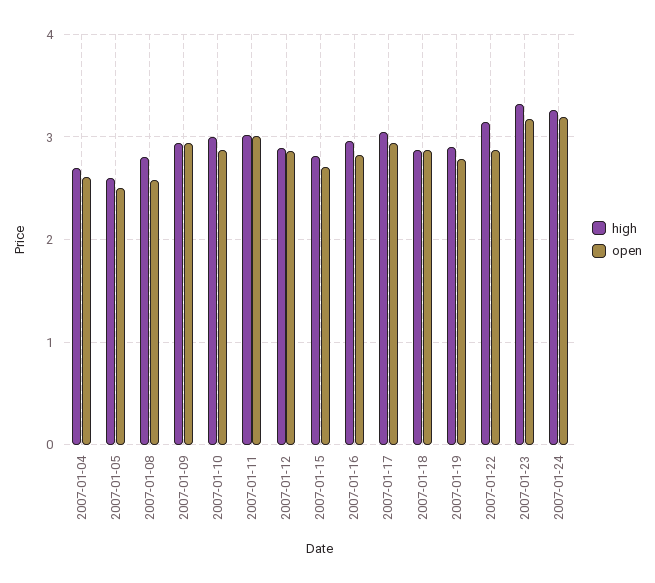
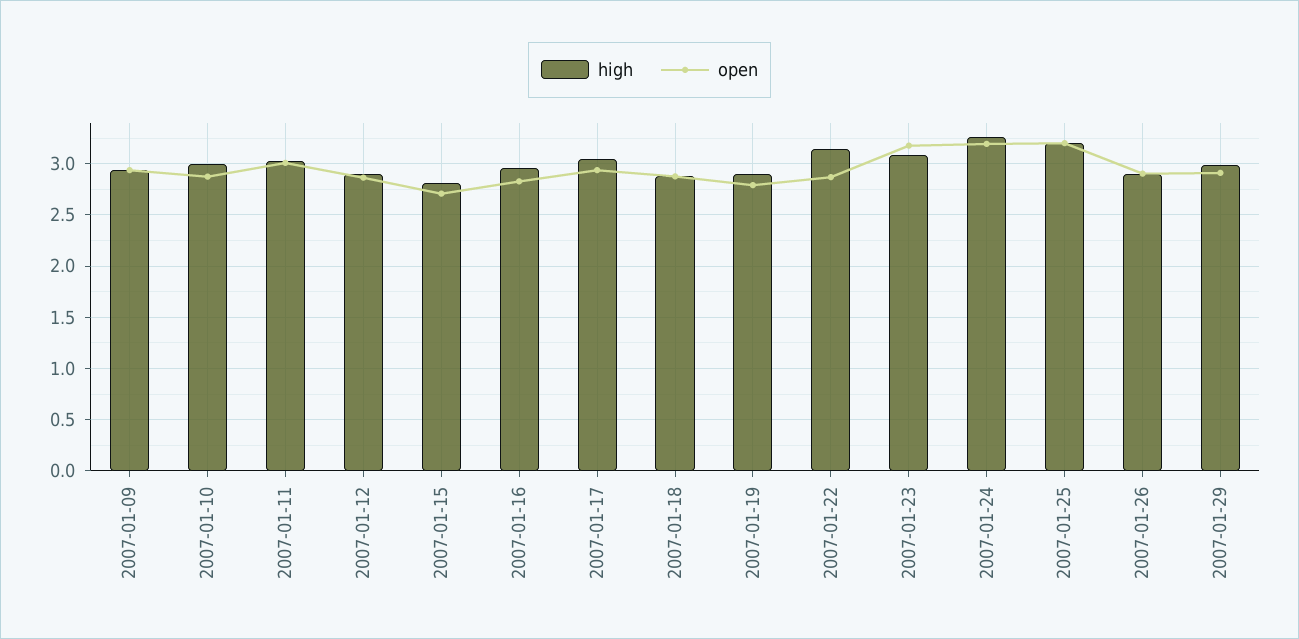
high, 2007-01-04: 2.7 -> none
open, 2007-01-04: 2.6 -> none
high, 2007-01-05: 2.6 -> none
open, 2007-01-05: 2.5 -> none
high, 2007-01-08: 2.8 -> none
open, 2007-01-08: 2.6 -> none
high, 2007-01-23: 3.3 -> 3.1
high, 2007-01-25: none -> 3.2
open, 2007-01-25: none -> 3.2
high, 2007-01-26: none -> 2.9
open, 2007-01-26: none -> 2.9
high, 2007-01-29: none -> 3
open, 2007-01-29: none -> 2.9

